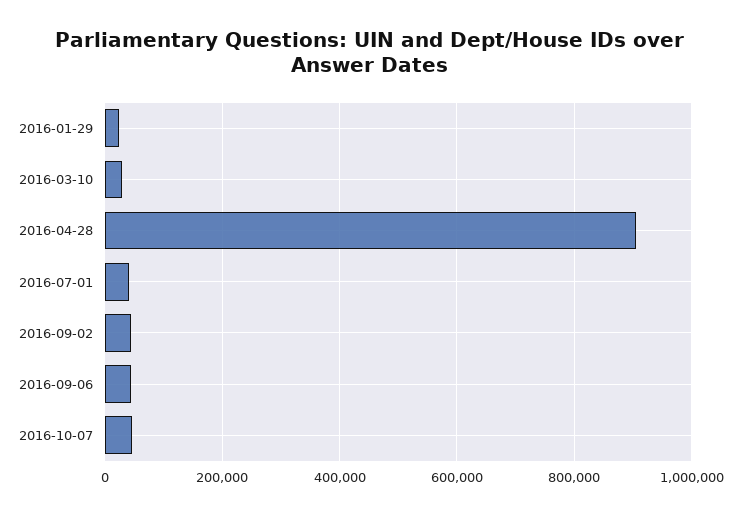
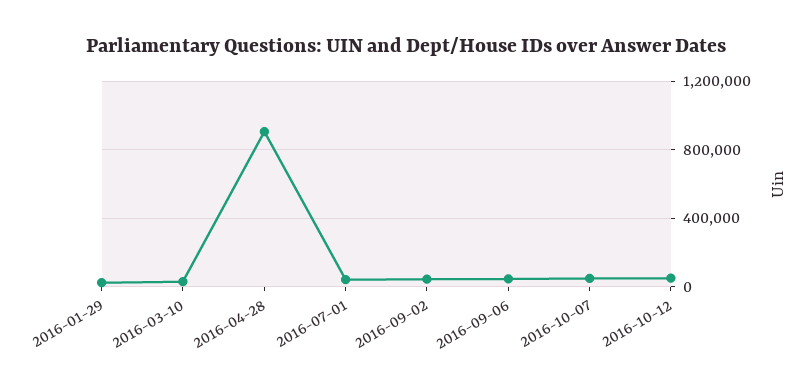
2016-10-12: none -> 50000

